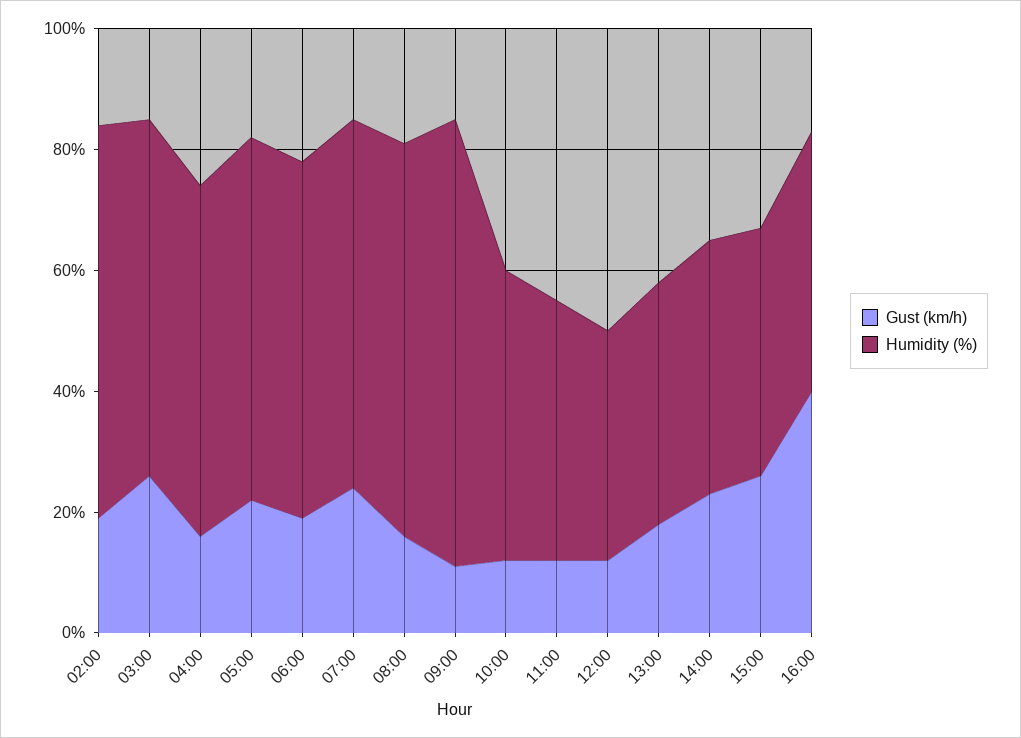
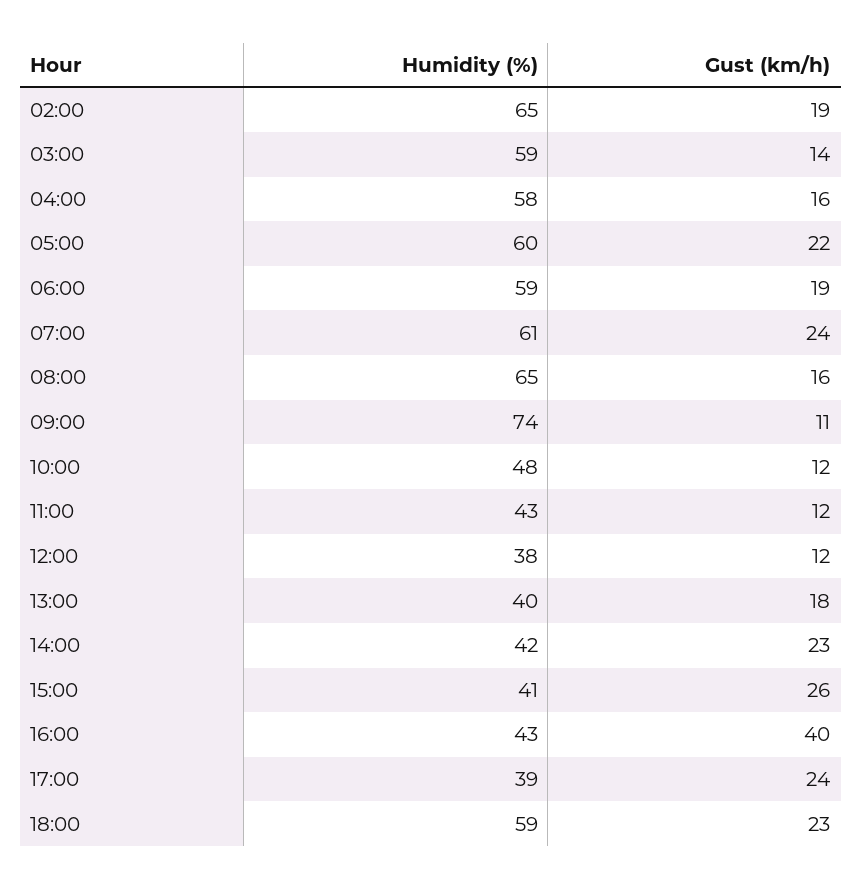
Gust (km/h), 03:00: 25 -> 14
Humidity (%), 17:00: none -> 39
Gust (km/h), 17:00: none -> 24
Humidity (%), 18:00: none -> 59
Gust (km/h), 18:00: none -> 23

